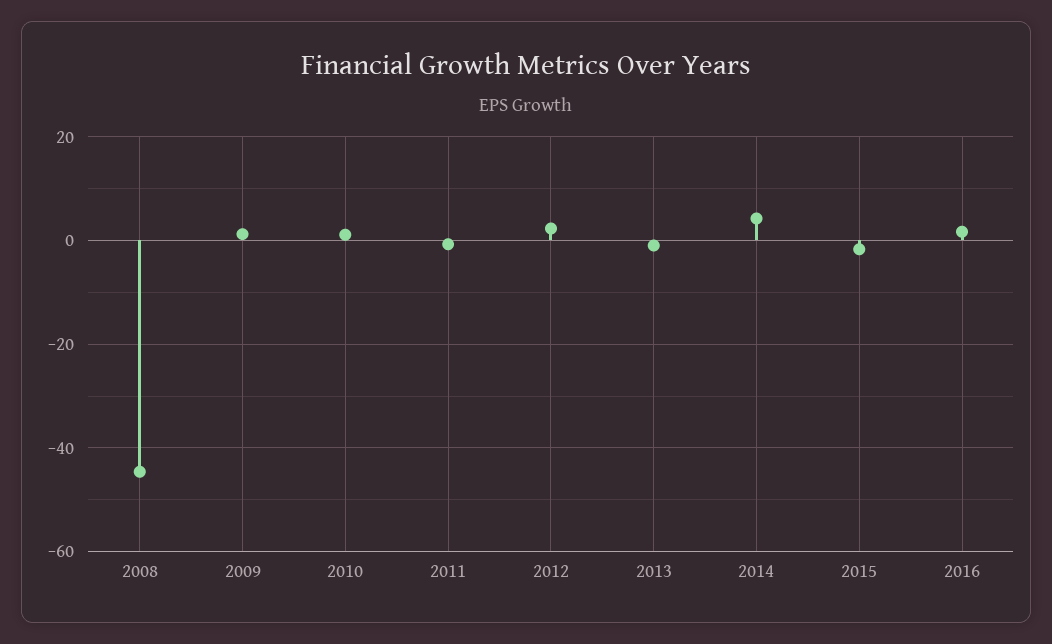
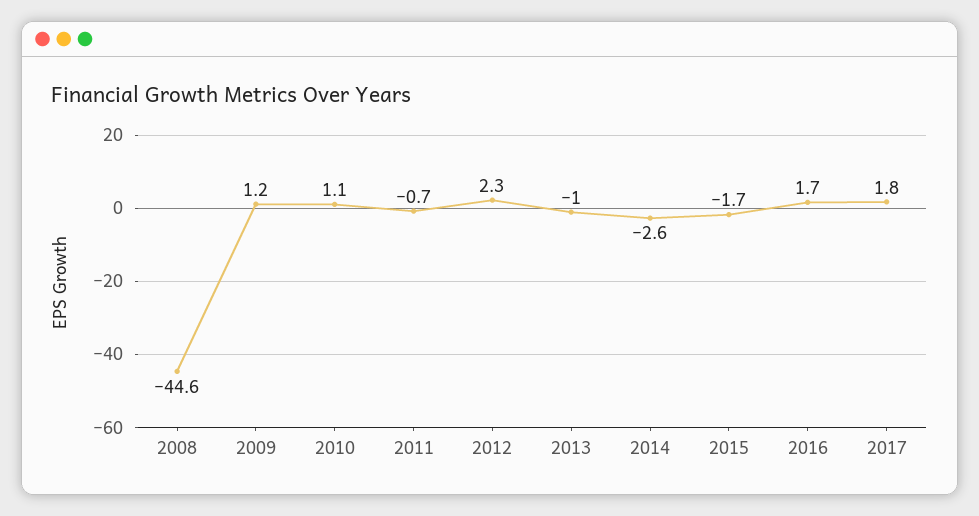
2014: 4 -> -2.6
2017: none -> 1.8

